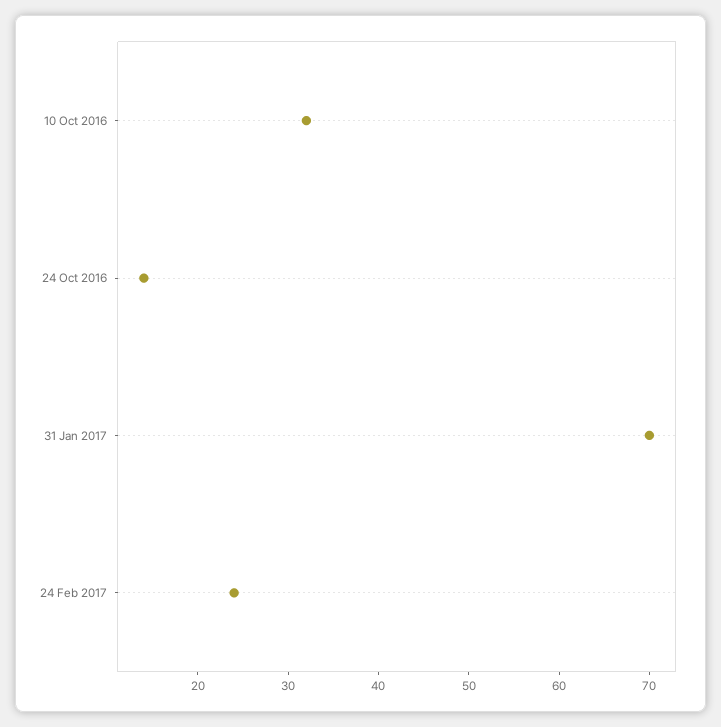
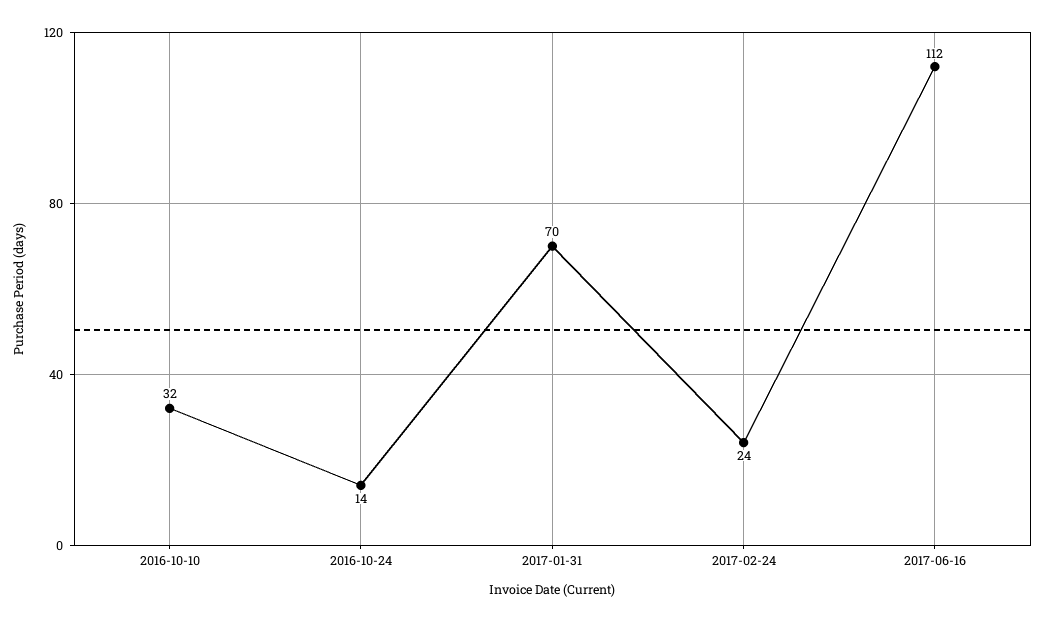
2017-06-16: none -> 112

